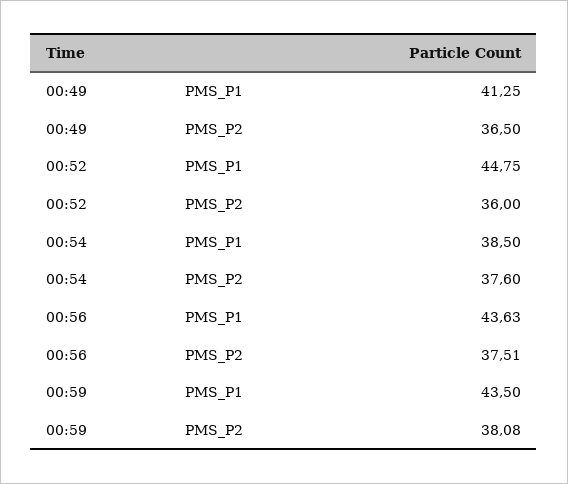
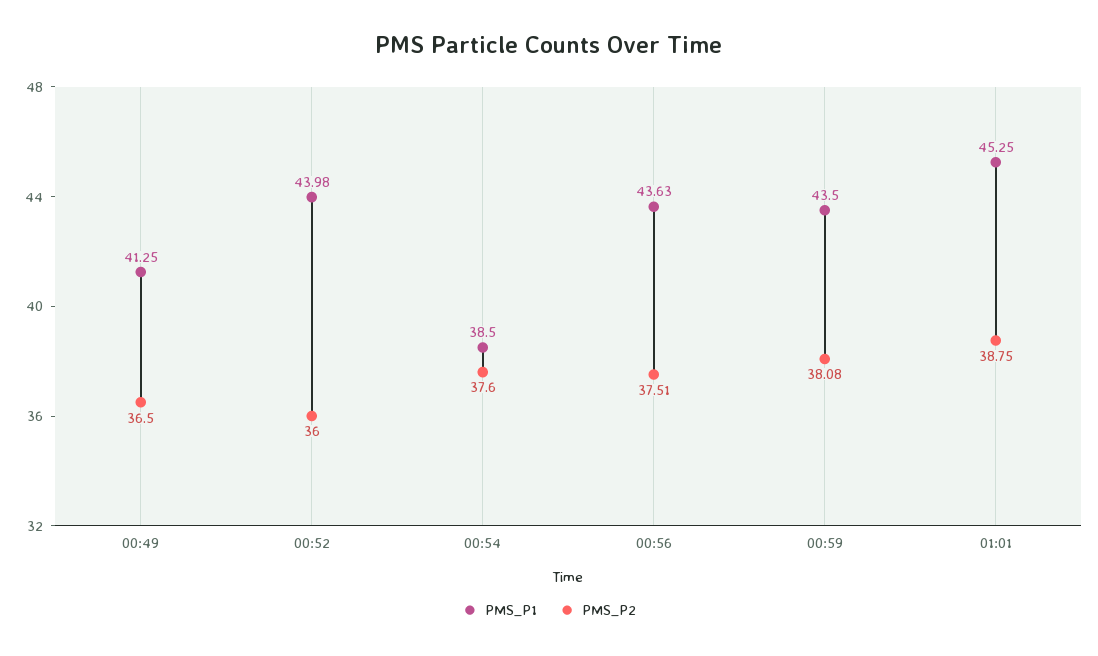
PMS_P1, 00:52: 44.75 -> 43.98
PMS_P1, 01:01: none -> 45.25
PMS_P2, 01:01: none -> 38.75

